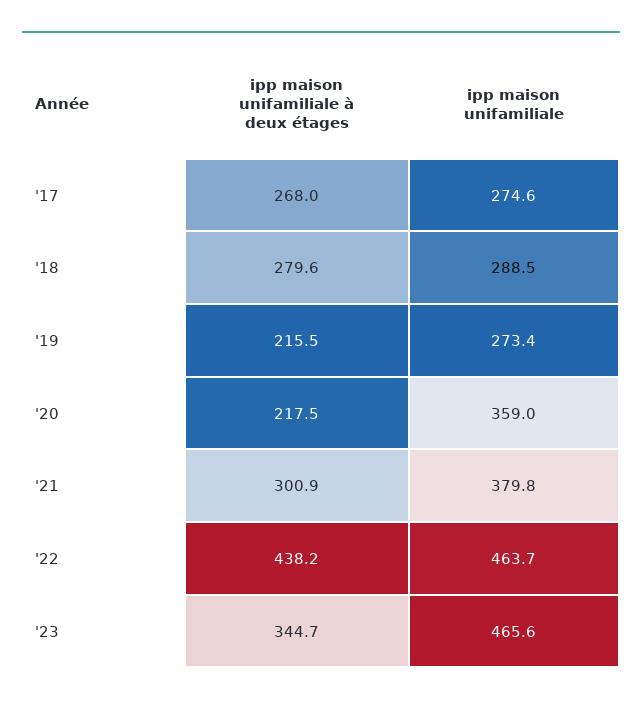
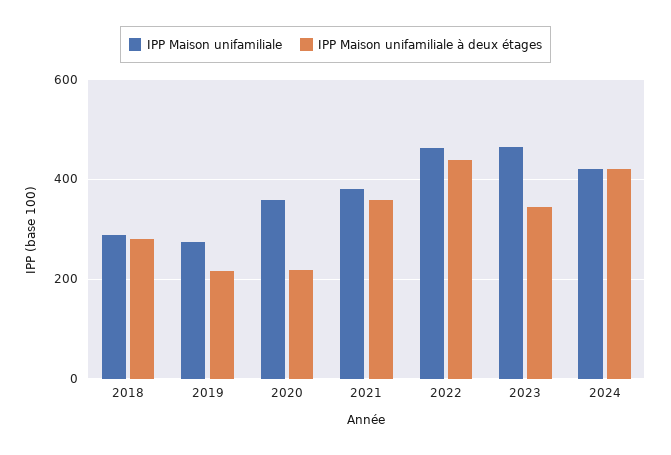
ipp maison unifamiliale à deux étages, '17: 268 -> none
ipp maison unifamiliale, '17: 274.6 -> none
ipp maison unifamiliale à deux étages, '21: 300.9 -> 360
ipp maison unifamiliale, 2024: none -> 420
ipp maison unifamiliale à deux étages, 2024: none -> 420

